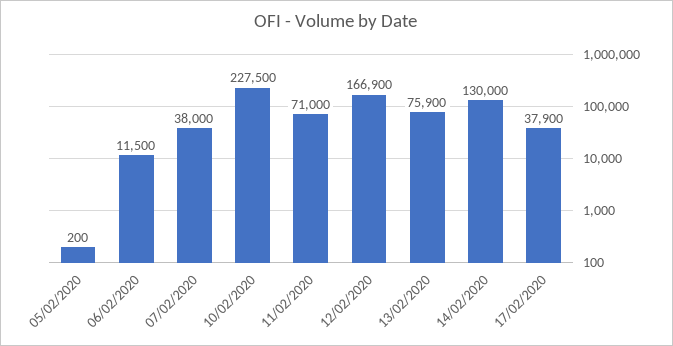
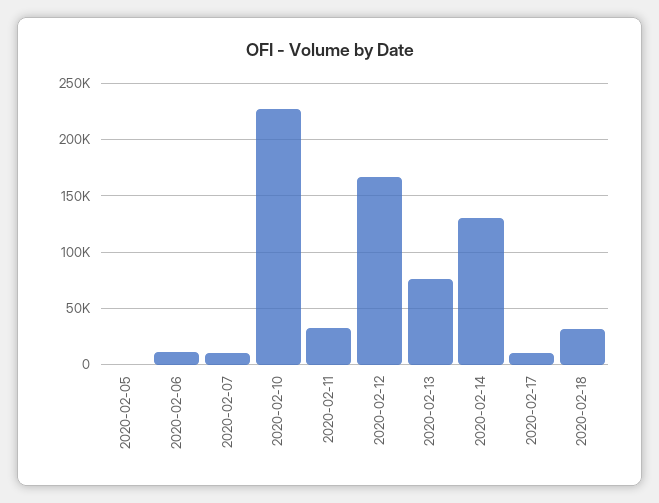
07/02/2020: 38000 -> 10000
11/02/2020: 71000 -> 30000
17/02/2020: 37900 -> 10000
2020-02-18: none -> 30000

